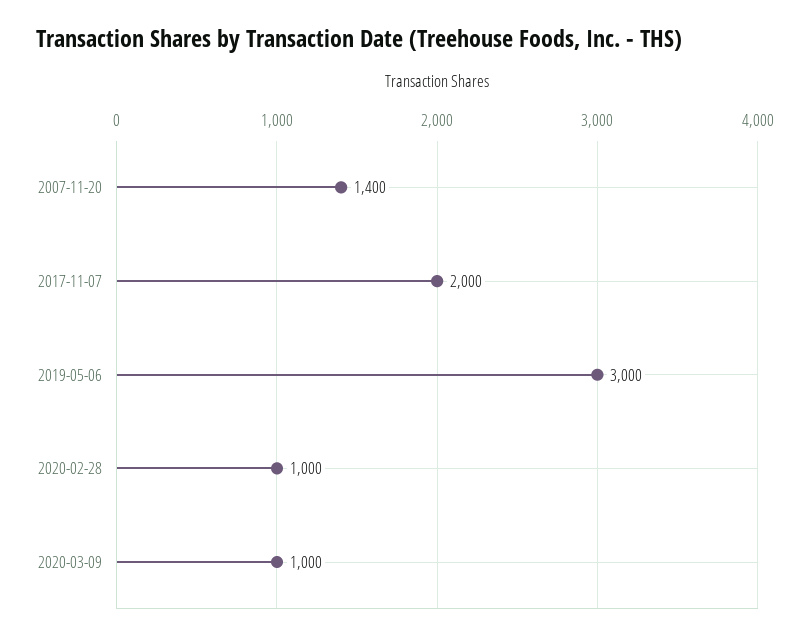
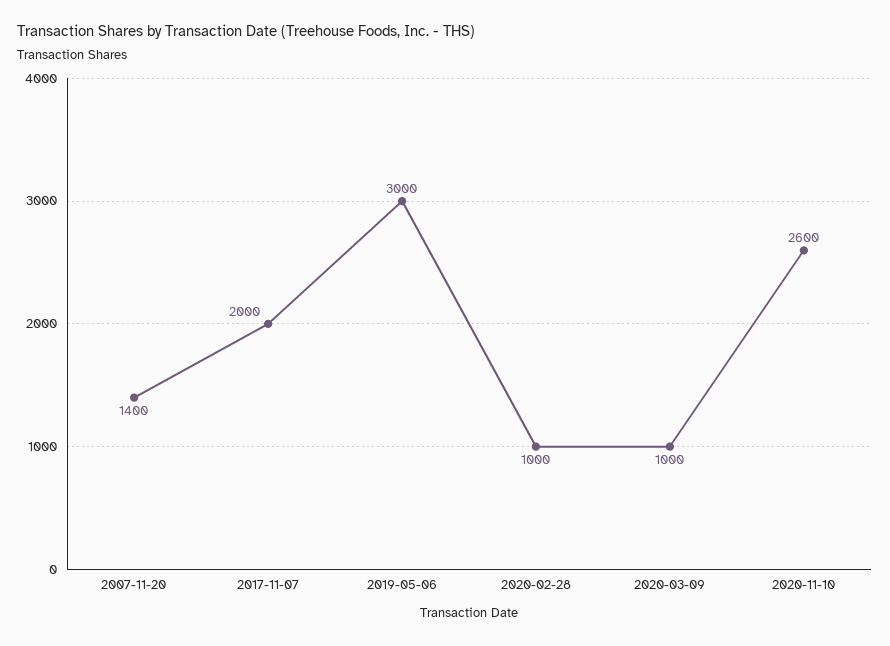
2020-11-10: none -> 2600

